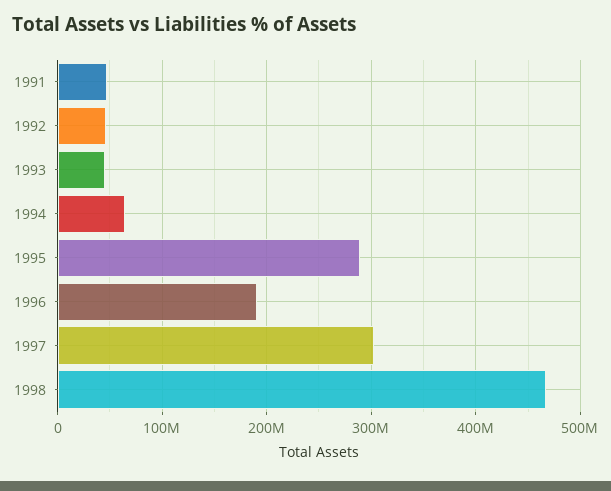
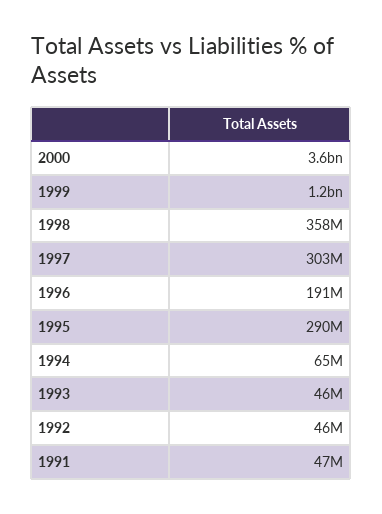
1998: 470000000 -> 358000000
2000: none -> 3600000000
1999: none -> 1200000000

